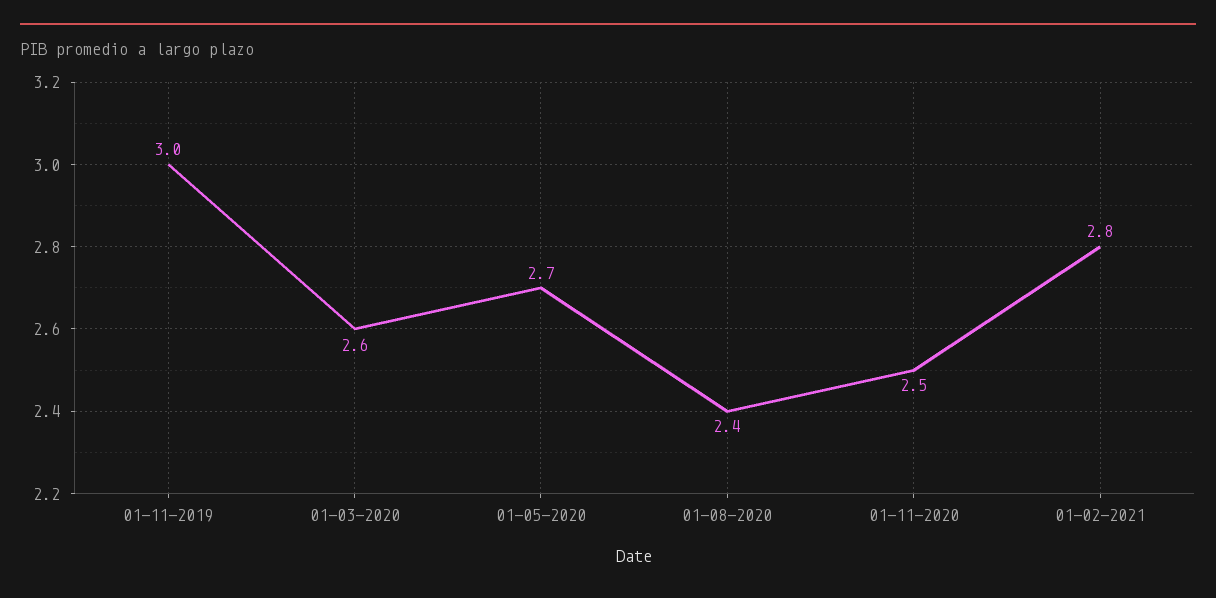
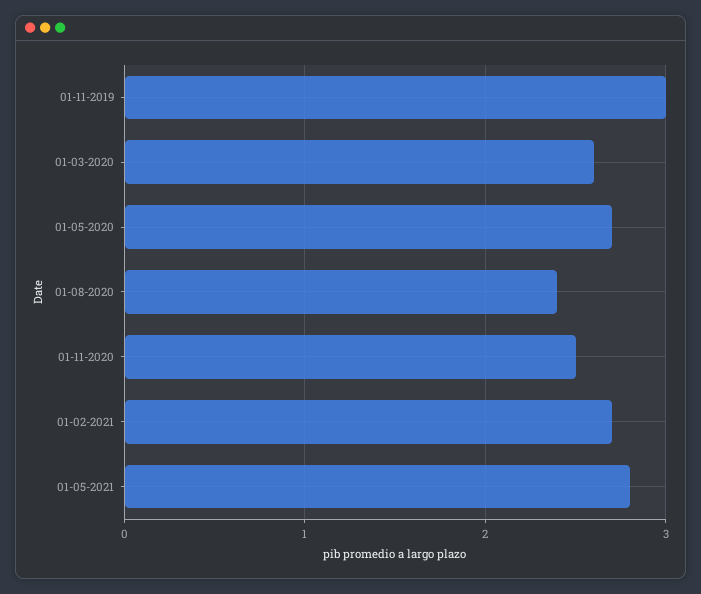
01-02-2021: 2.8 -> 2.7
01-05-2021: none -> 2.8

